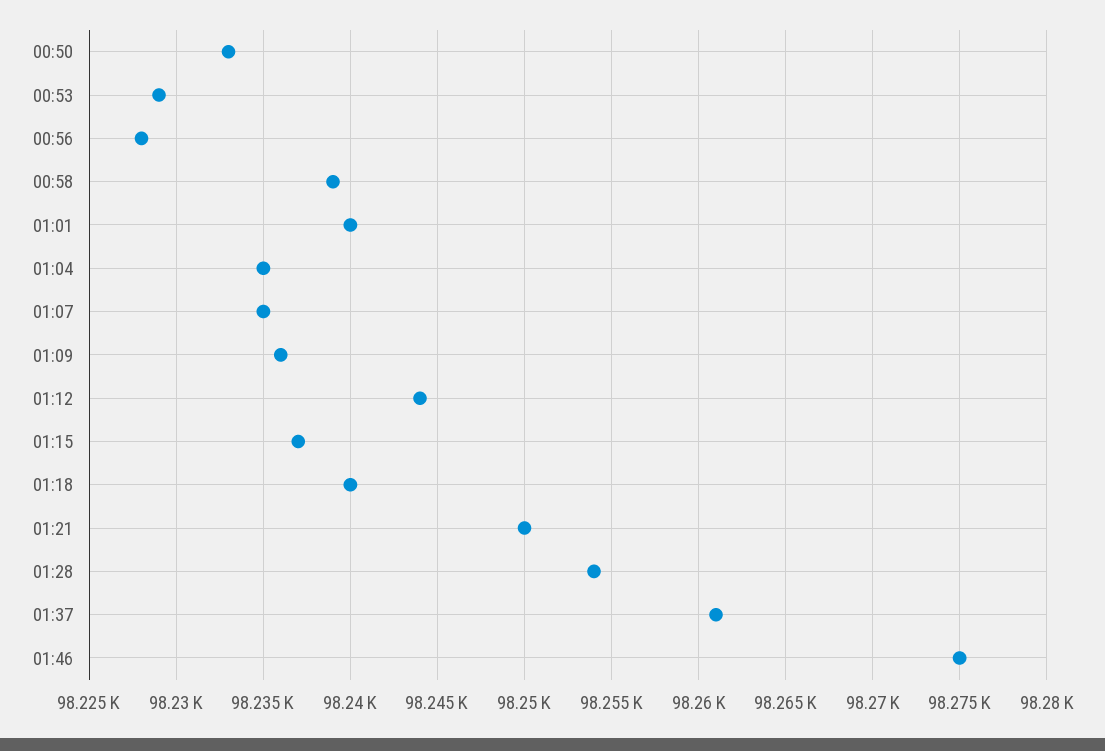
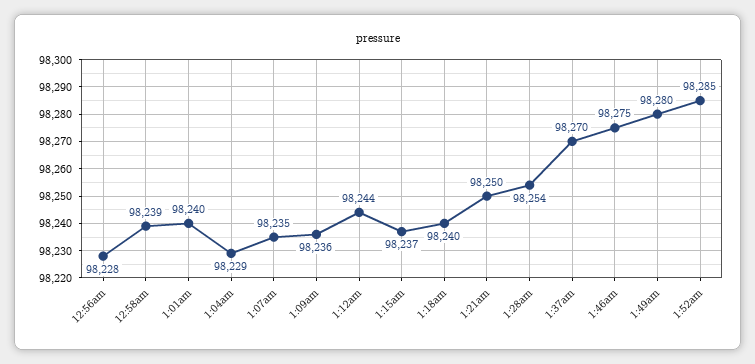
00:50: 98233 -> none
00:53: 98229 -> none
01:04: 98235 -> 98229
01:37: 98261 -> 98270
1:49am: none -> 98280
1:52am: none -> 98285

